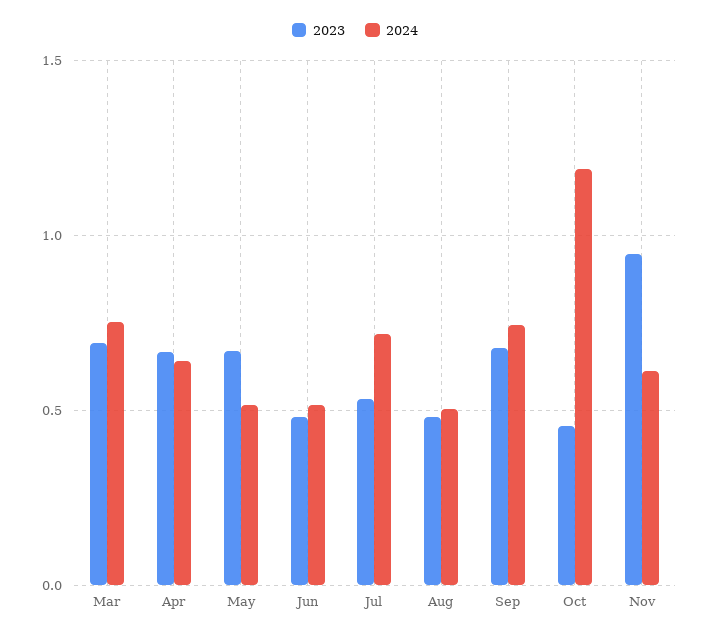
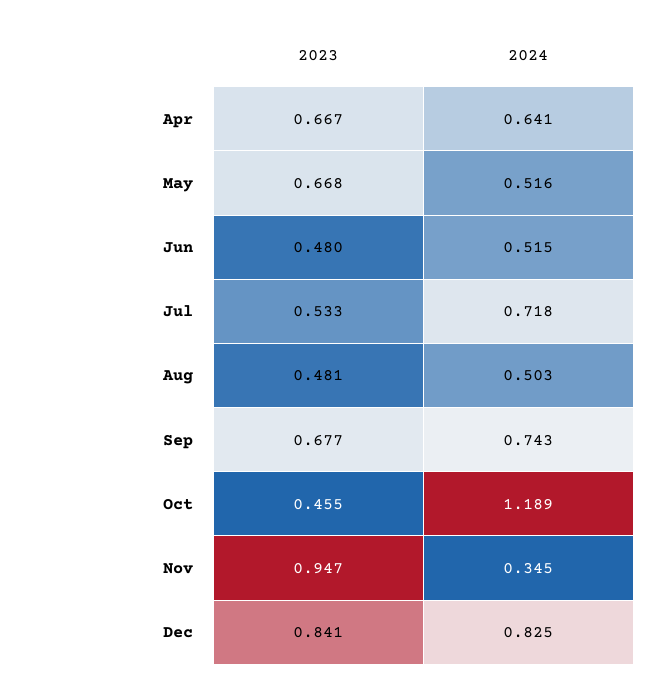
2023, Mar: 0.7 -> none
2024, Mar: 0.75 -> none
2024, Nov: 0.6 -> 0.345
2023, Dec: none -> 0.841
2024, Dec: none -> 0.825

